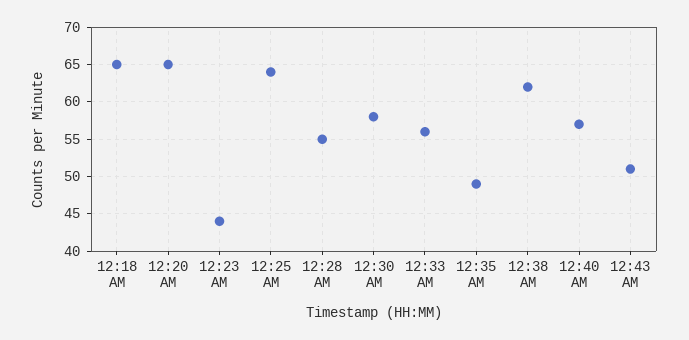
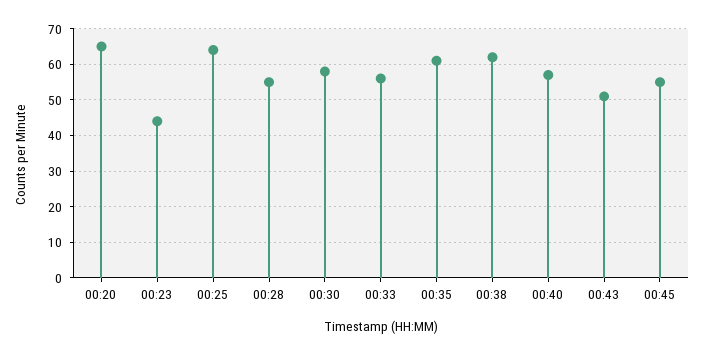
12:18 AM: 65 -> none
12:35 AM: 49 -> 60
00:45: none -> 55

